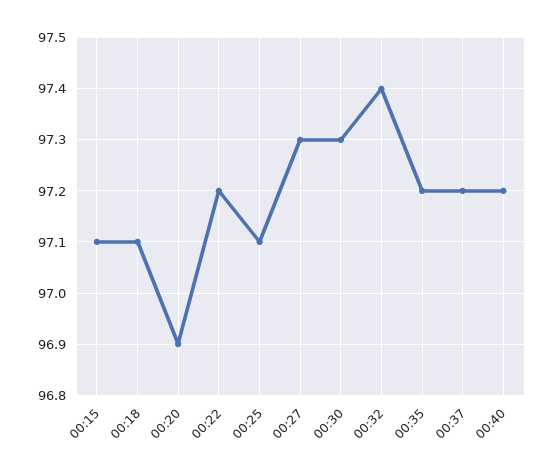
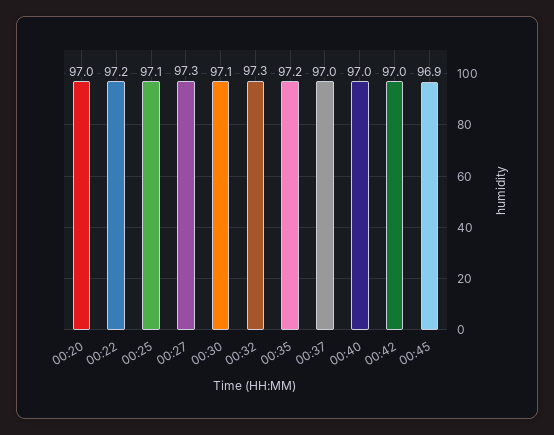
00:15: 97.1 -> none
00:18: 97.1 -> none
00:20: 96.9 -> 97
00:30: 97.3 -> 97.1
00:32: 97.4 -> 97.3
00:37: 97.2 -> 97
00:40: 97.2 -> 97
00:42: none -> 97
00:45: none -> 96.9

